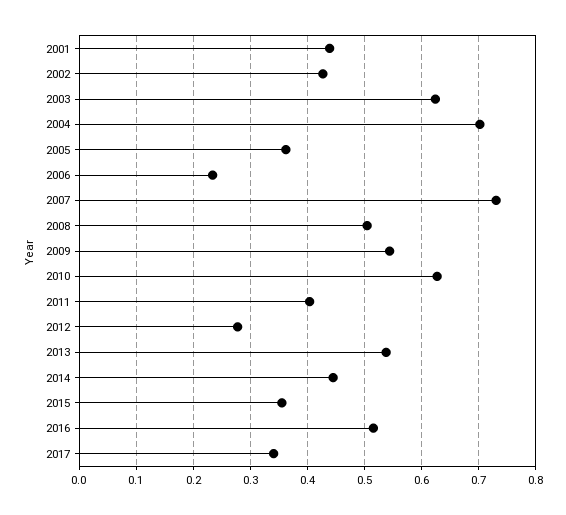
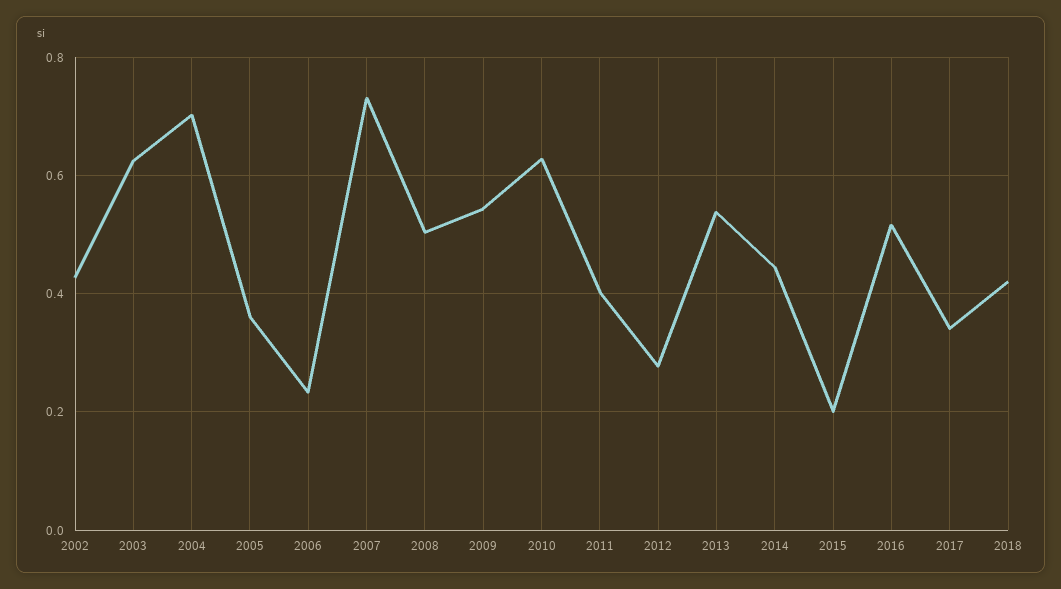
2001: 0.44 -> none
2015: 0.36 -> 0.2
2018: none -> 0.42

